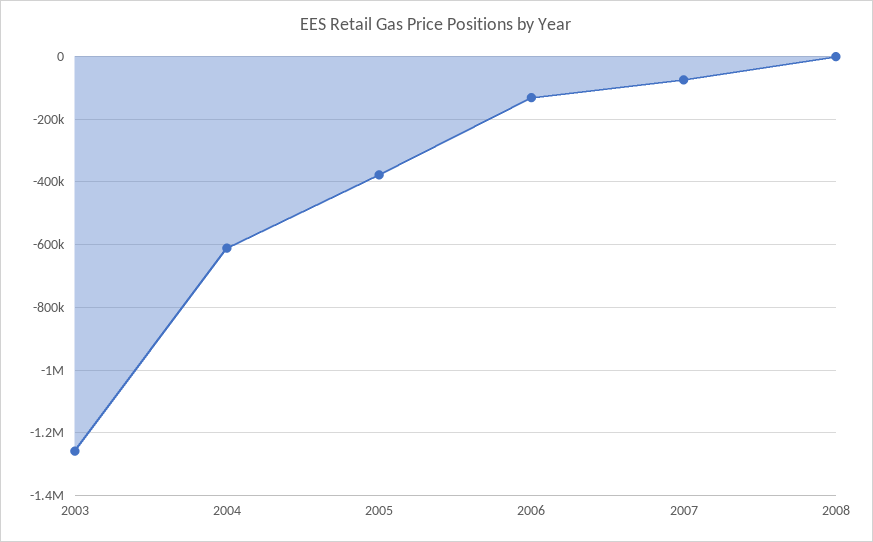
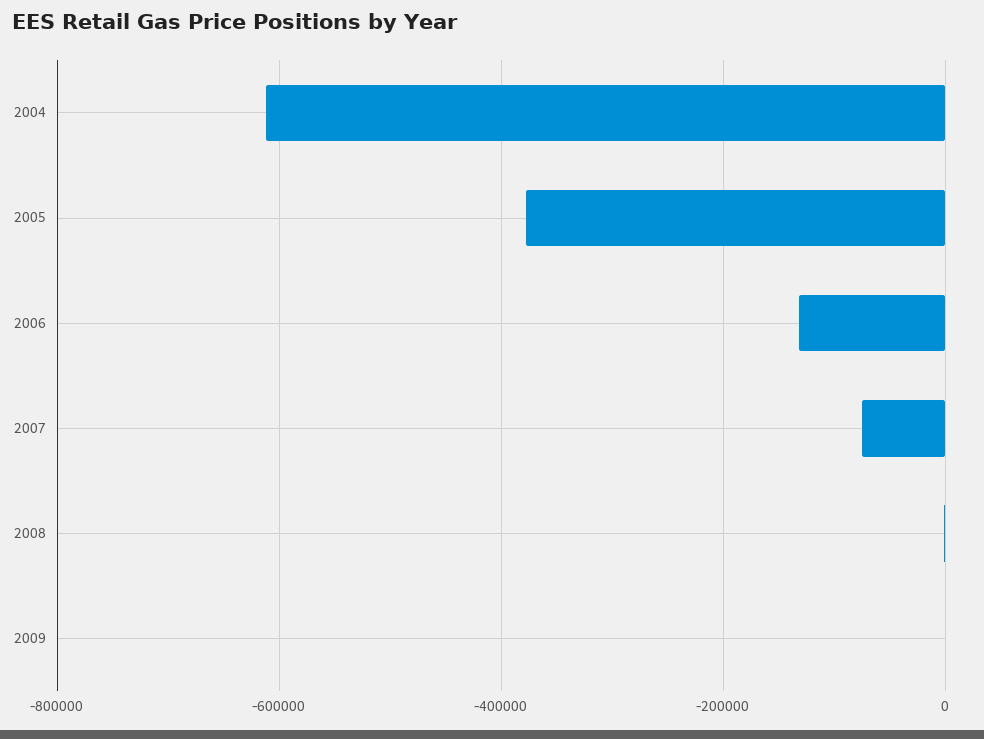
2003: -1260000 -> none
2009: none -> 0

